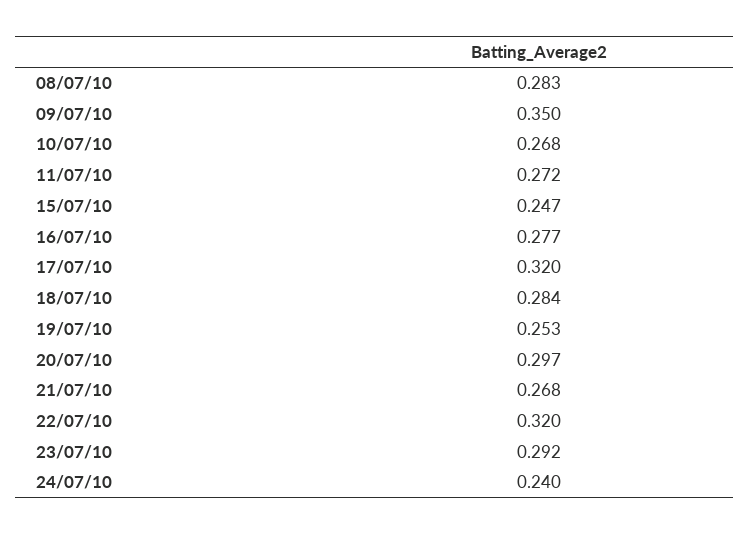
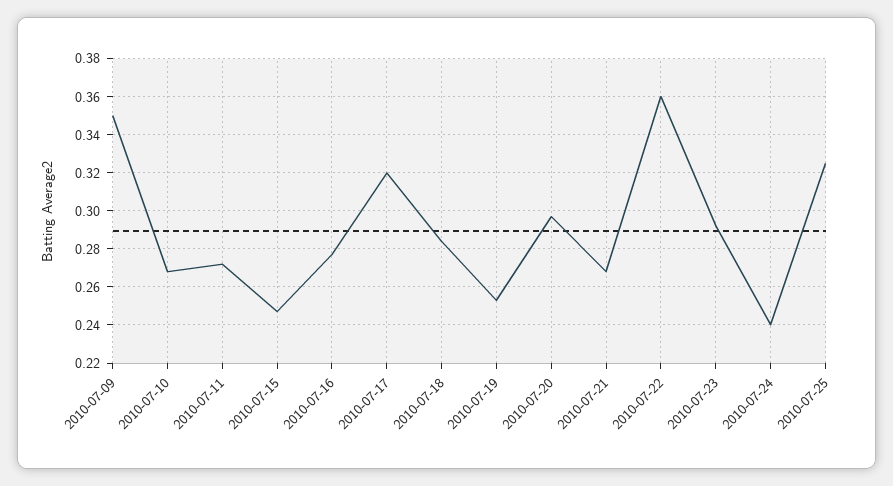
08/07/10: 0.283 -> none
22/07/10: 0.32 -> 0.36
2010-07-25: none -> 0.325

